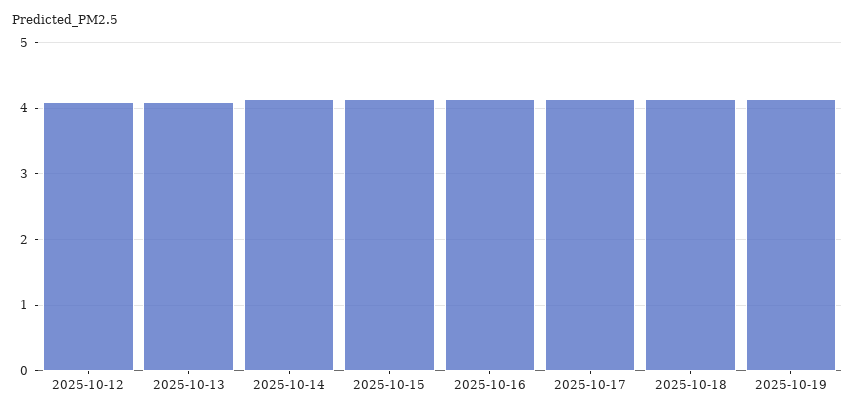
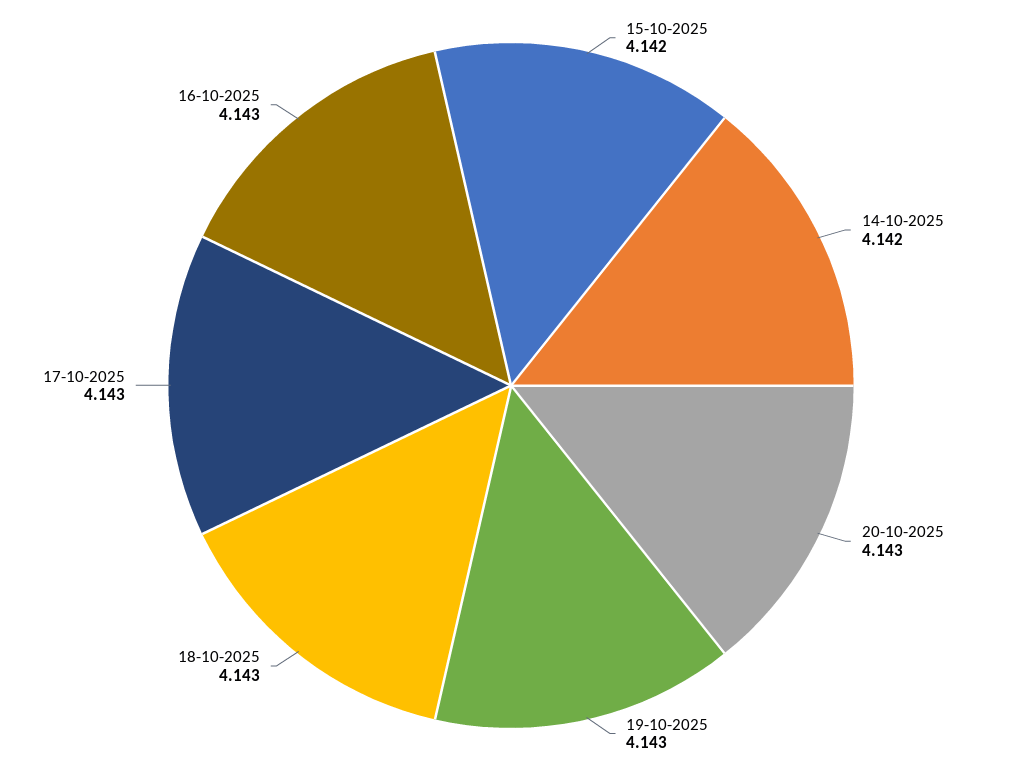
2025-10-12: 4.1 -> none
2025-10-13: 4.1 -> none
20-10-2025: none -> 4.143

